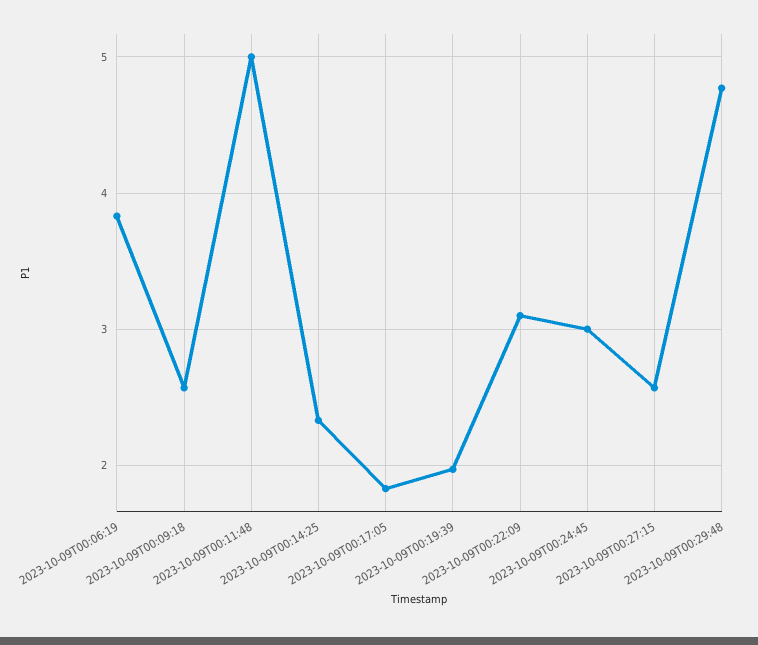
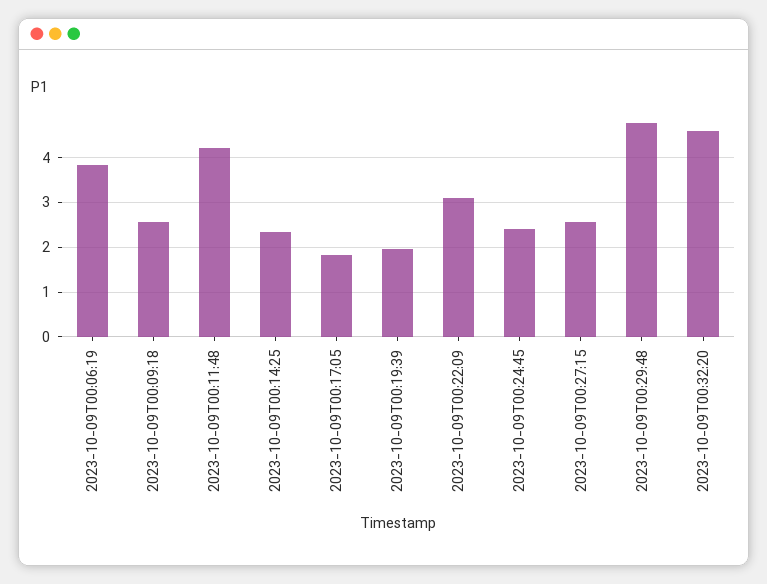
2023-10-09T00:11:48: 5 -> 4.2
2023-10-09T00:24:45: 3 -> 2.4
2023-10-09T00:32:20: none -> 4.6

